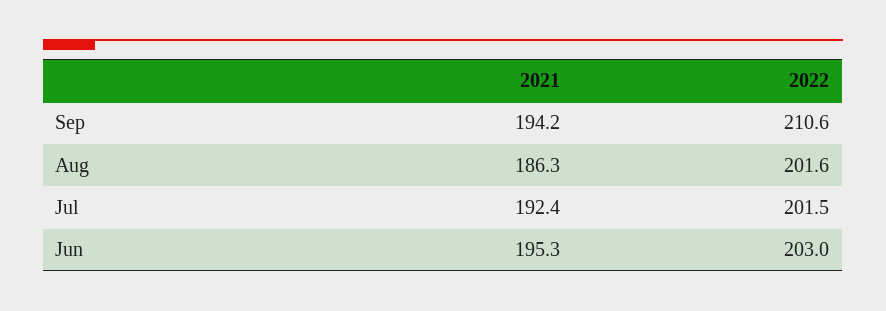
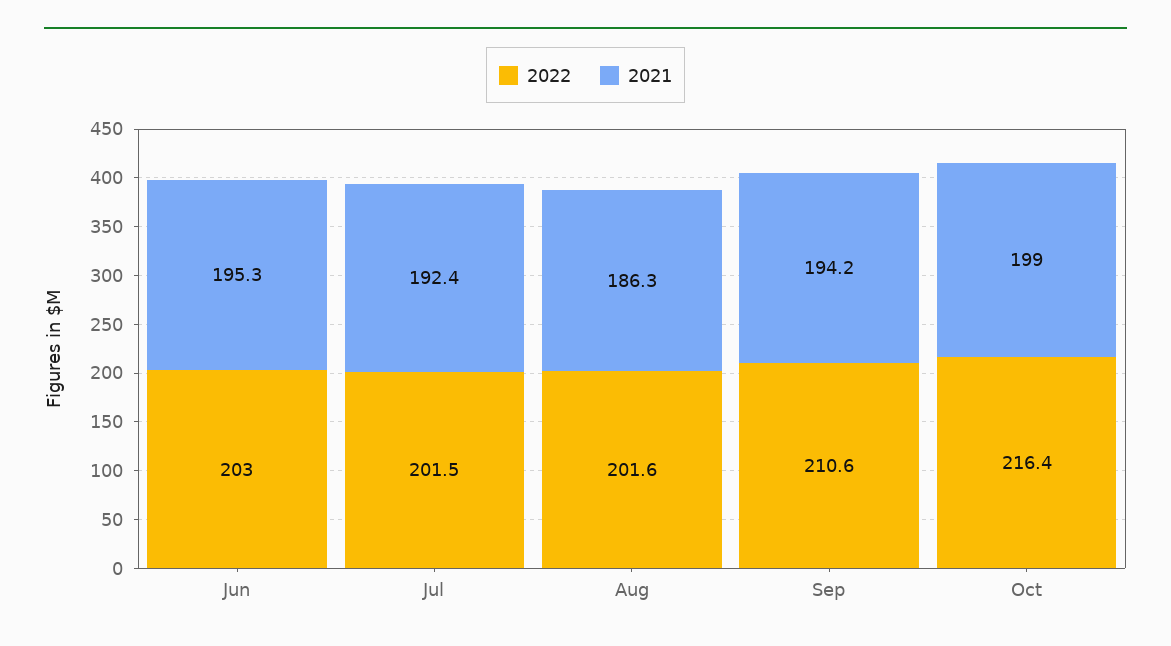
2022, Oct: none -> 216.4
2021, Oct: none -> 199

